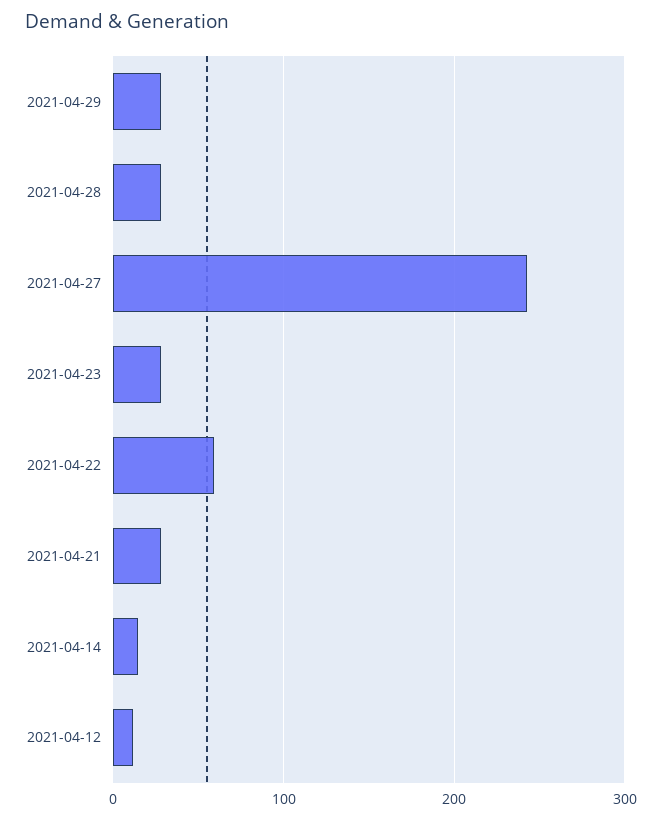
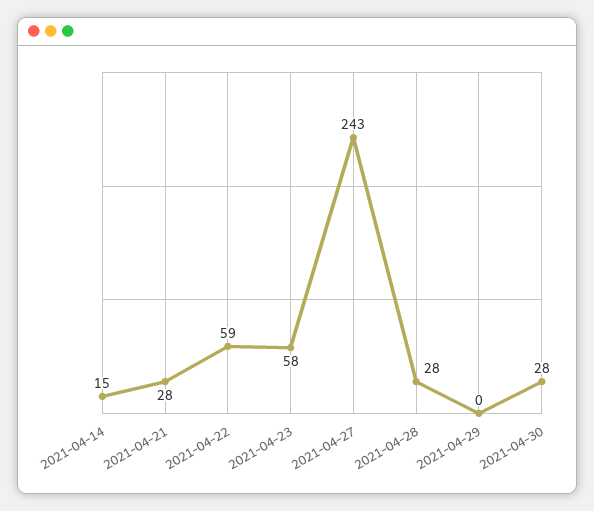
2021-04-29: 30 -> 0
2021-04-23: 30 -> 58
2021-04-12: 10 -> none
2021-04-30: none -> 28

